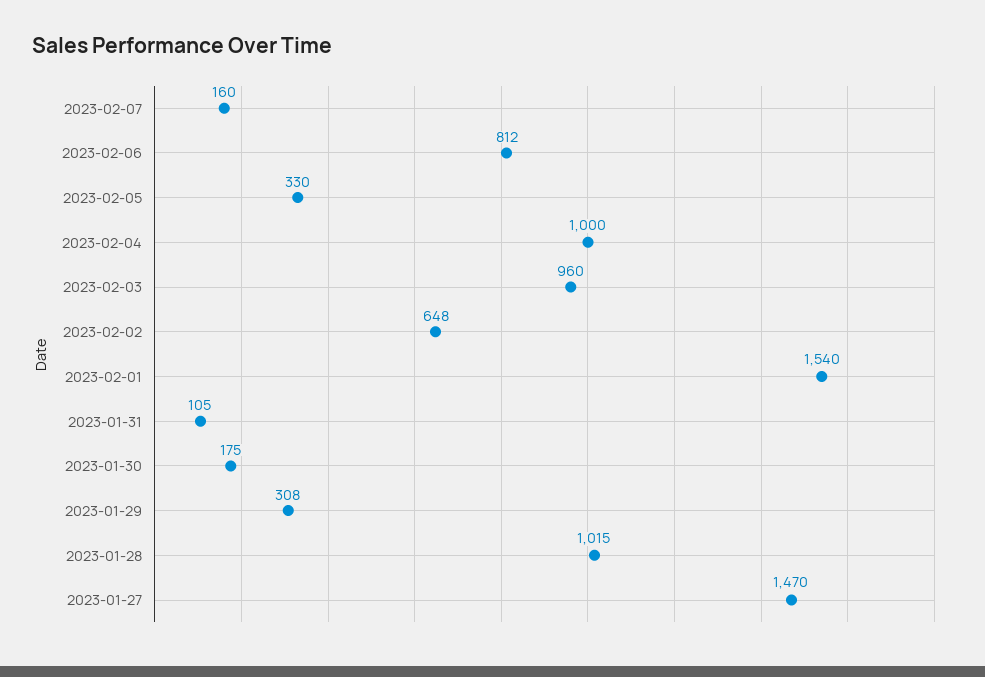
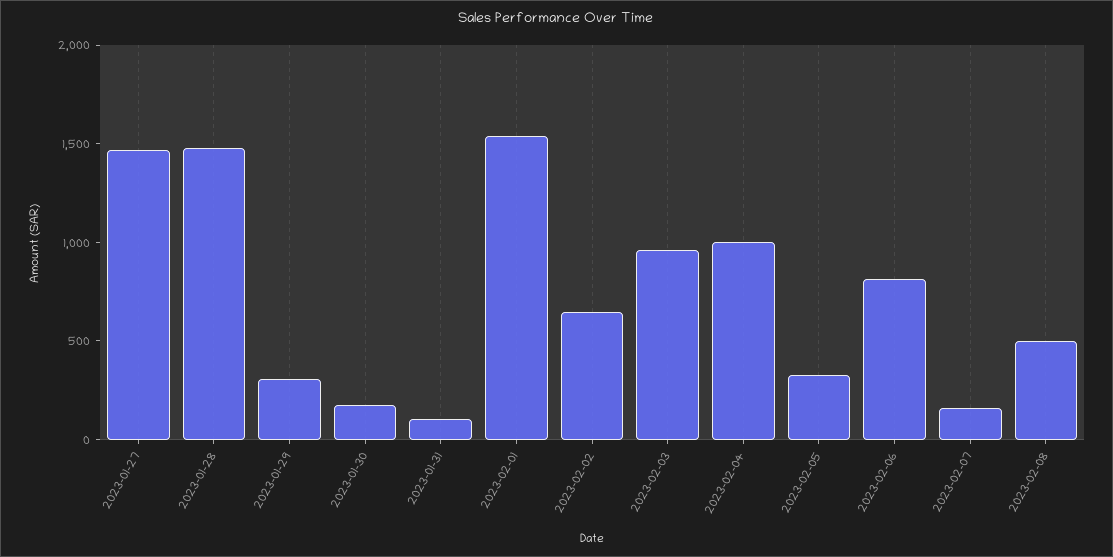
2023-01-28: 1015 -> 1500
2023-02-08: none -> 500

